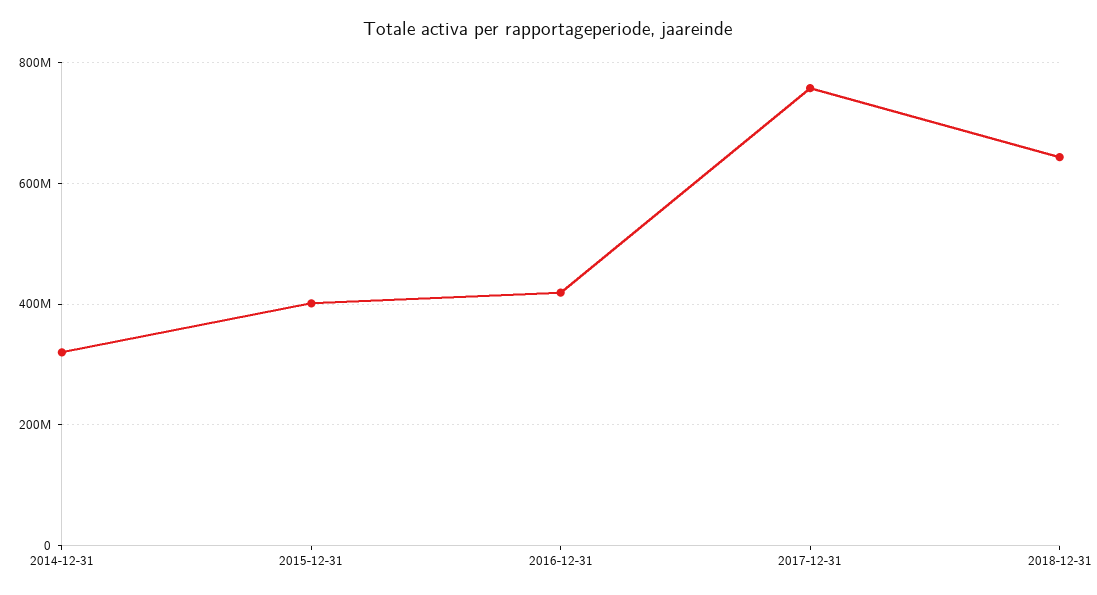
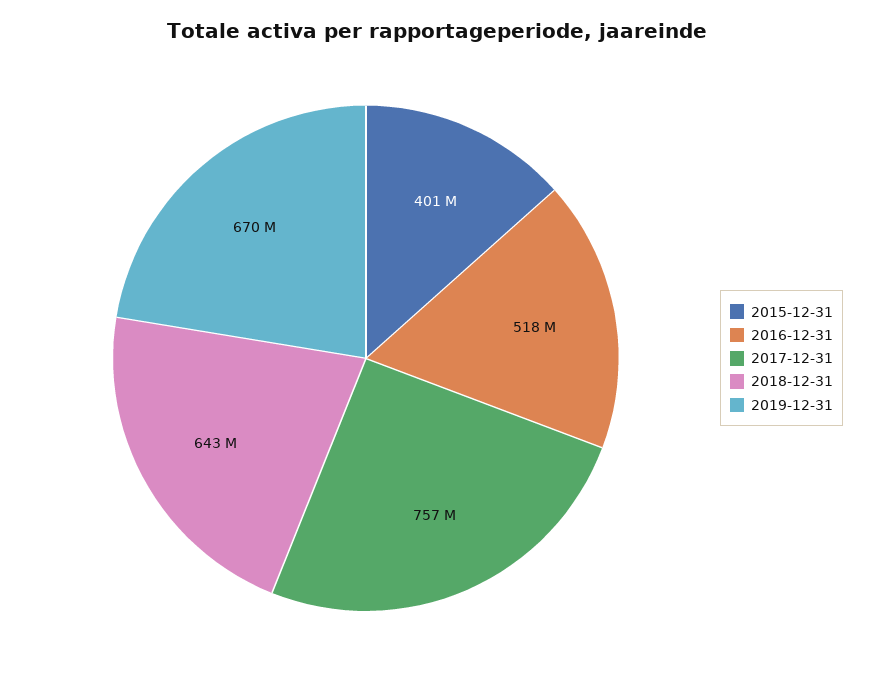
2014-12-31: 320000000 -> none
2016-12-31: 420000000 -> 518000000
2019-12-31: none -> 670000000

